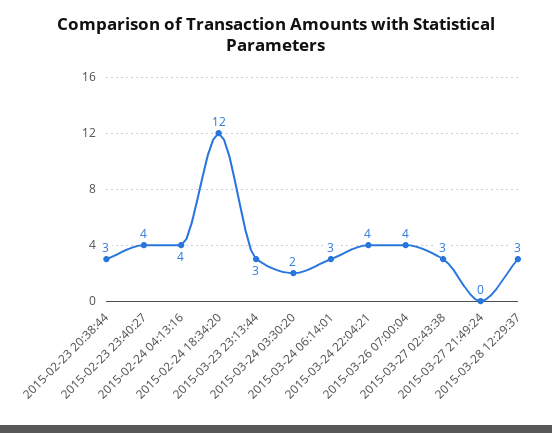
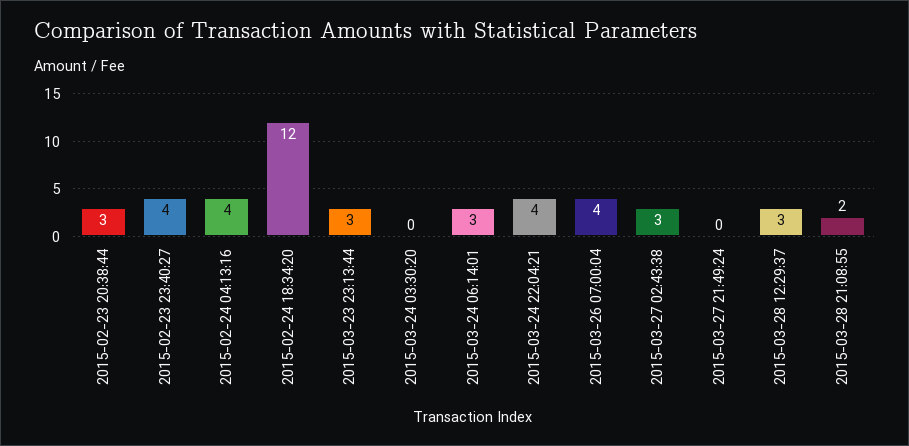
2015-03-24 03:30:20: 2 -> 0
2015-03-28 21:08:55: none -> 2

